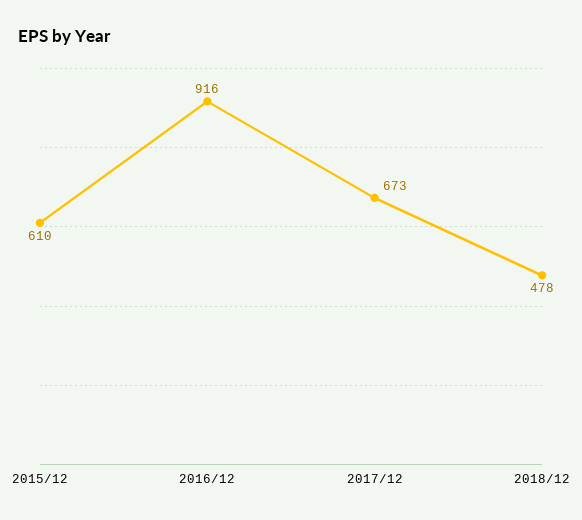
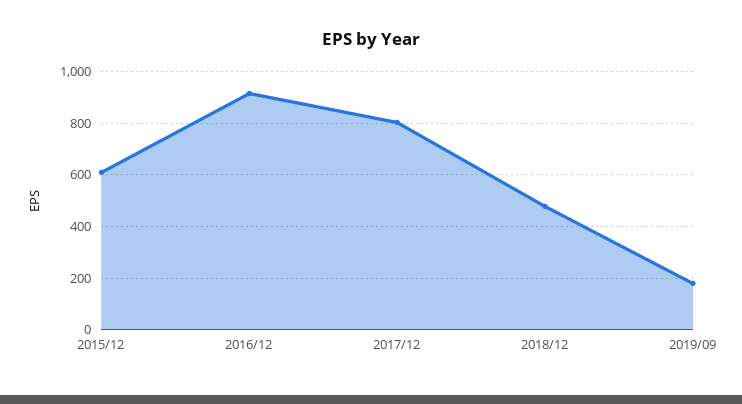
2017/12: 673 -> 800
2019/09: none -> 175

